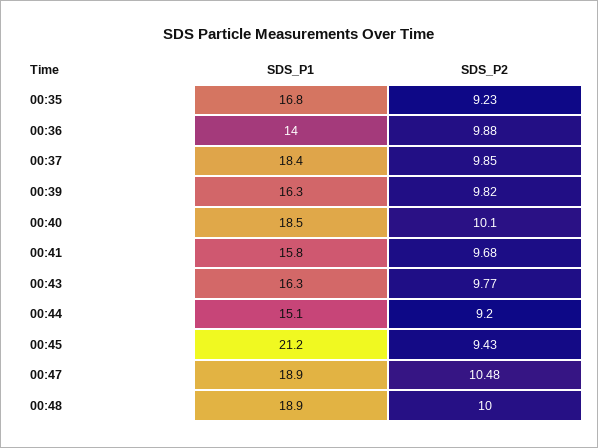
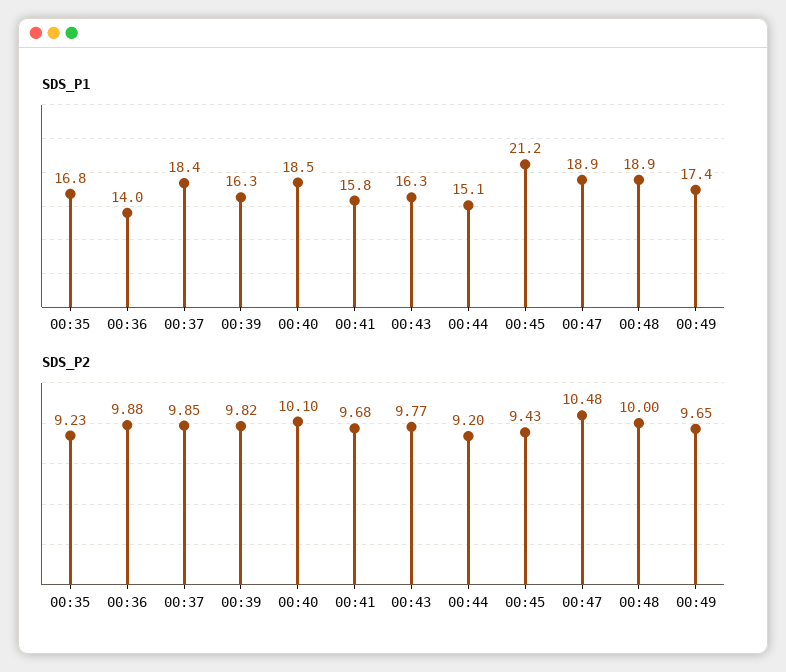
SDS_P1, 00:49: none -> 17.4
SDS_P2, 00:49: none -> 9.65

